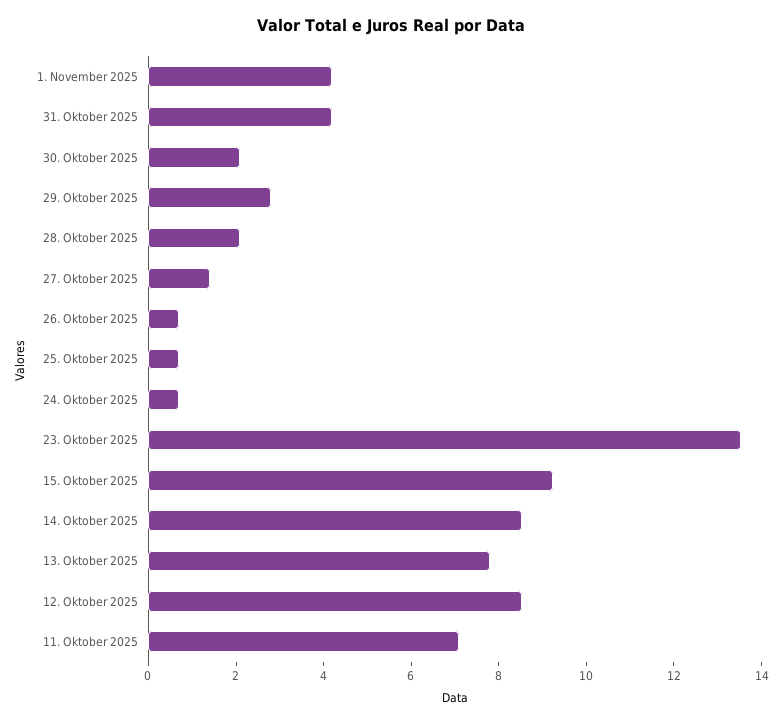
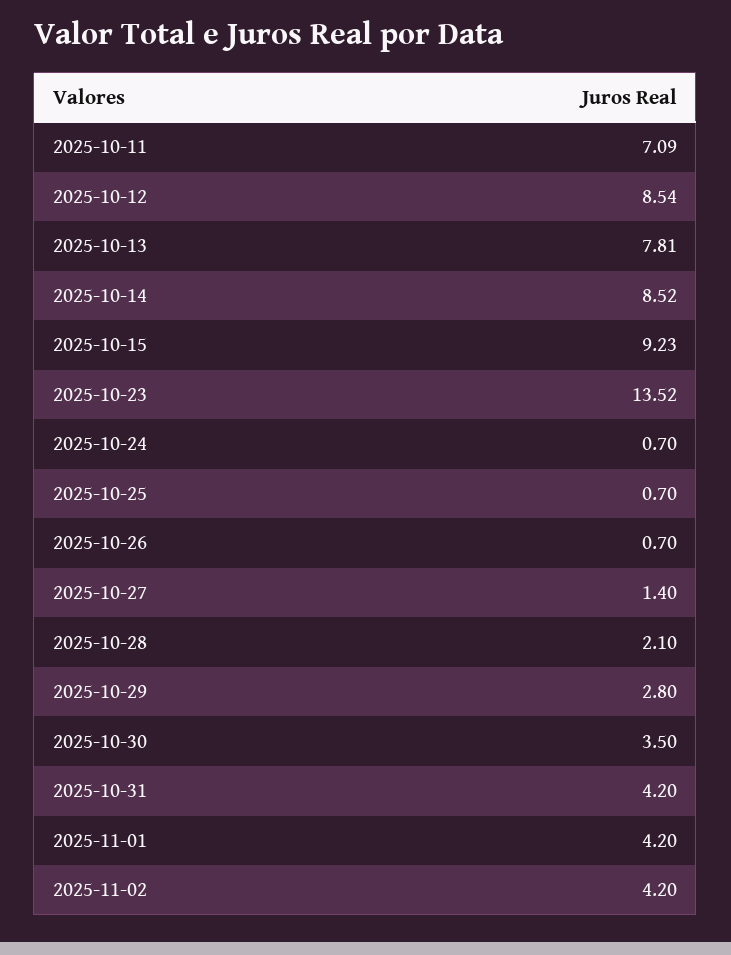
30. Oktober 2025: 2 -> 3.5
2025-11-02: none -> 4.2

